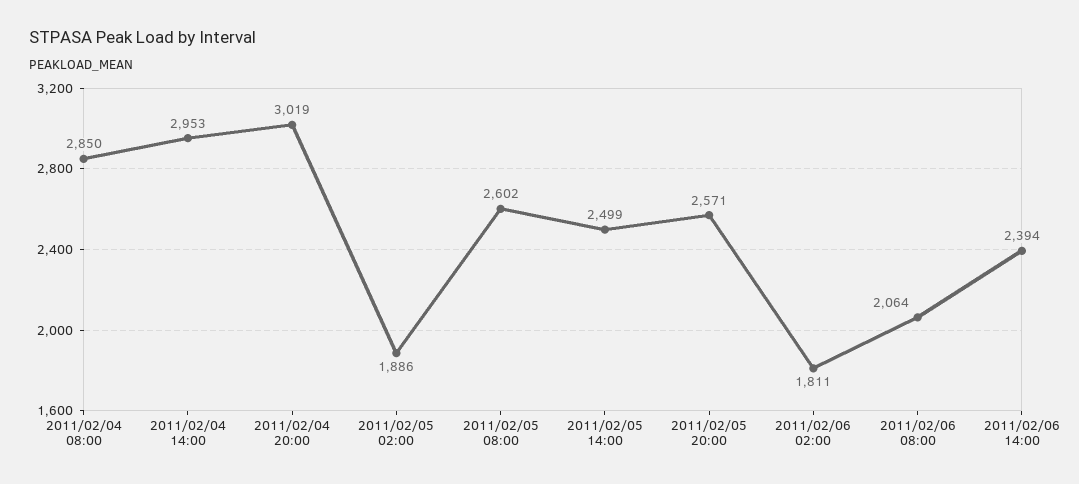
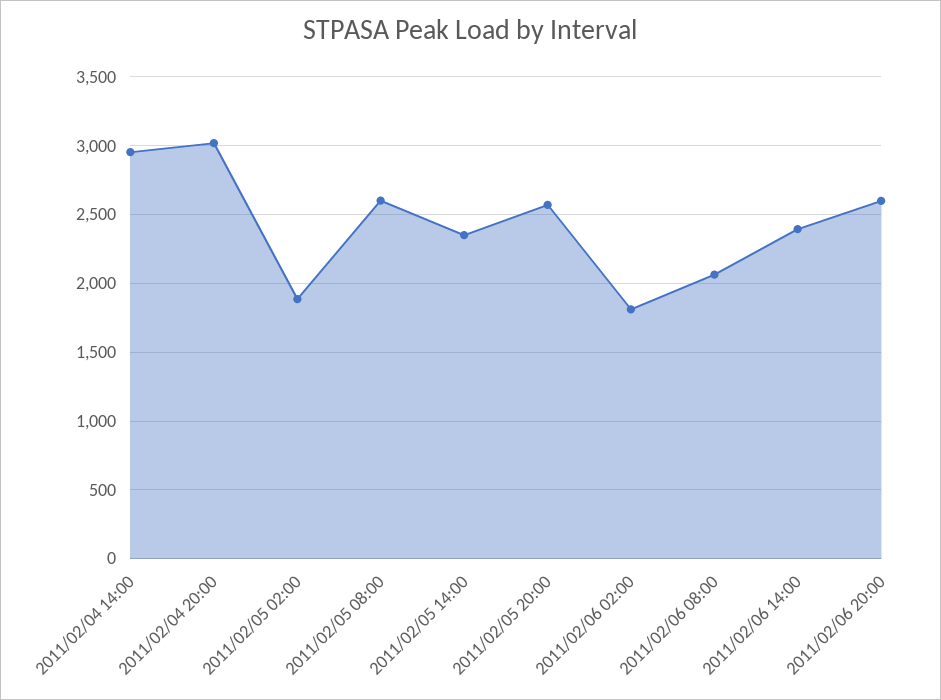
2011/02/04 08:00: 2850 -> none
2011/02/05 14:00: 2499 -> 2350
2011/02/06 20:00: none -> 2600

